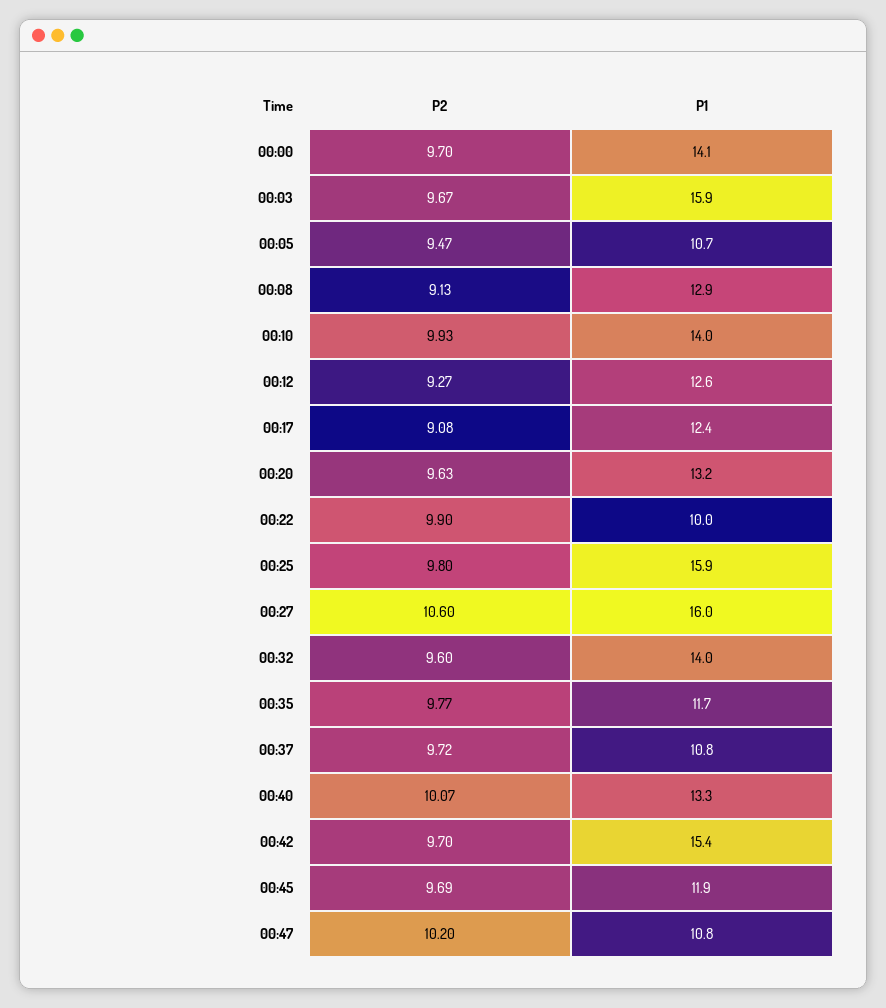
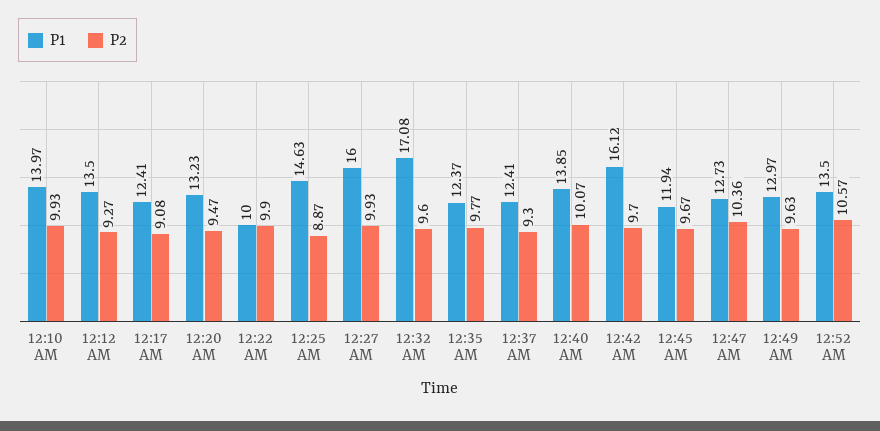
P2, 00:00: 9.7 -> none
P1, 00:00: 14.1 -> none
P2, 00:03: 9.67 -> none
P1, 00:03: 15.9 -> none
P2, 00:05: 9.47 -> none
P1, 00:05: 10.7 -> none
P2, 00:08: 9.13 -> none
P1, 00:08: 12.9 -> none
P1, 00:12: 12.6 -> 13.5
P2, 00:20: 9.63 -> 9.47
P2, 00:25: 9.8 -> 8.87
P1, 00:25: 15.9 -> 14.63
P2, 00:27: 10.6 -> 9.93
P1, 00:32: 14 -> 17.08
P1, 00:35: 11.7 -> 12.37
P2, 00:37: 9.72 -> 9.3
P1, 00:37: 10.8 -> 12.41
P1, 00:40: 13.3 -> 13.85
P1, 00:42: 15.4 -> 16.12
P2, 00:45: 9.69 -> 9.67
P2, 00:47: 10.2 -> 10.36
P1, 00:47: 10.8 -> 12.73
P1, 12:49 AM: none -> 12.97
P2, 12:49 AM: none -> 9.63
P1, 12:52 AM: none -> 13.5
P2, 12:52 AM: none -> 10.57

